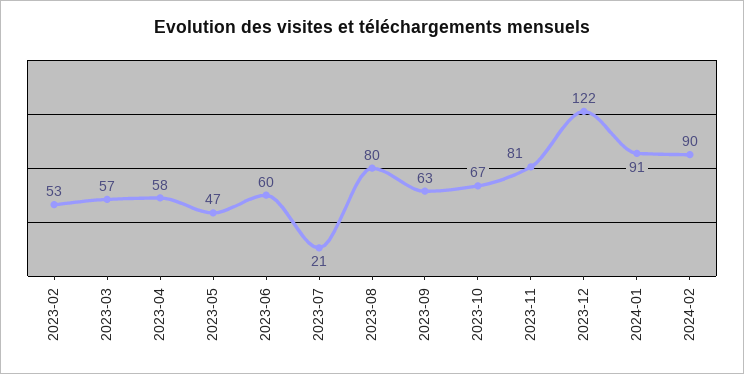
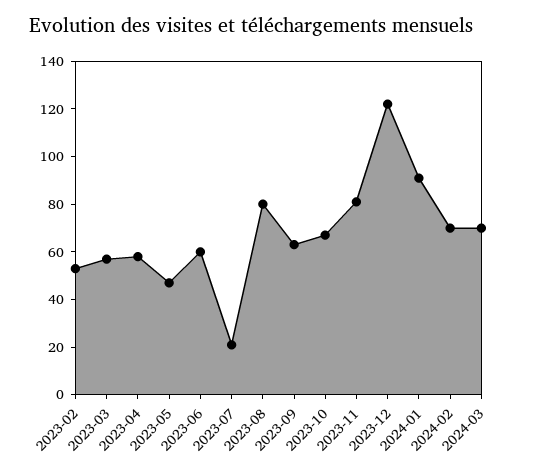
2024-02: 90 -> 70
2024-03: none -> 70

